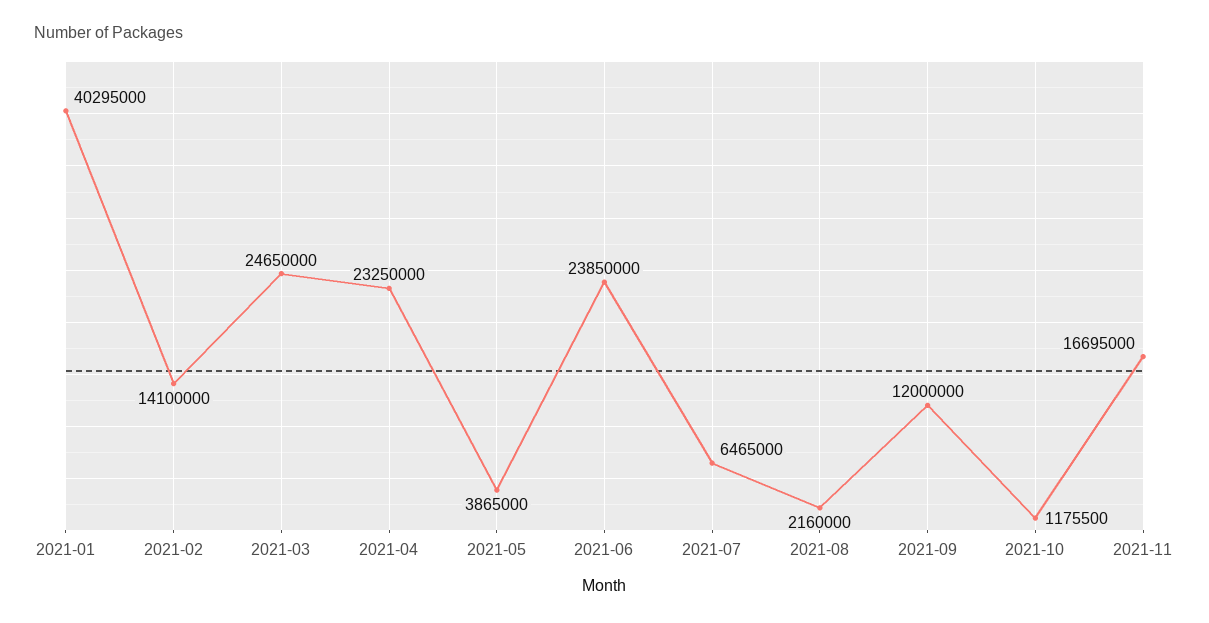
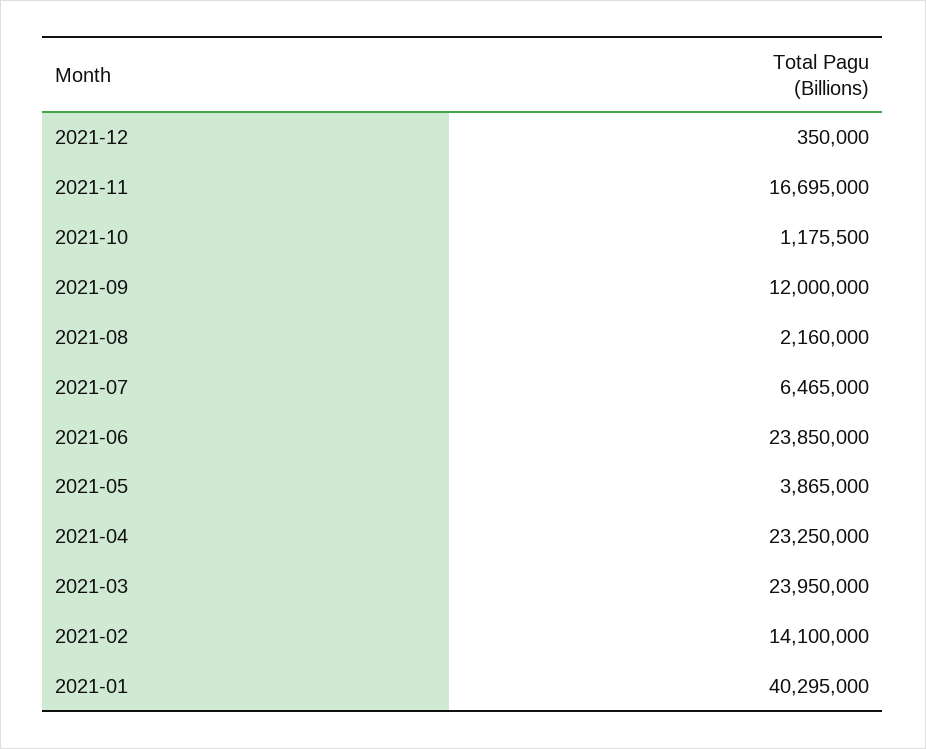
2021-03: 24650000 -> 23950000
2021-12: none -> 350000

